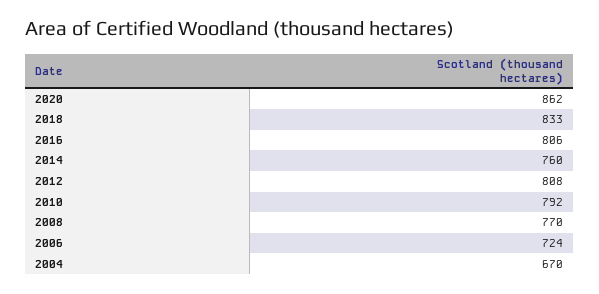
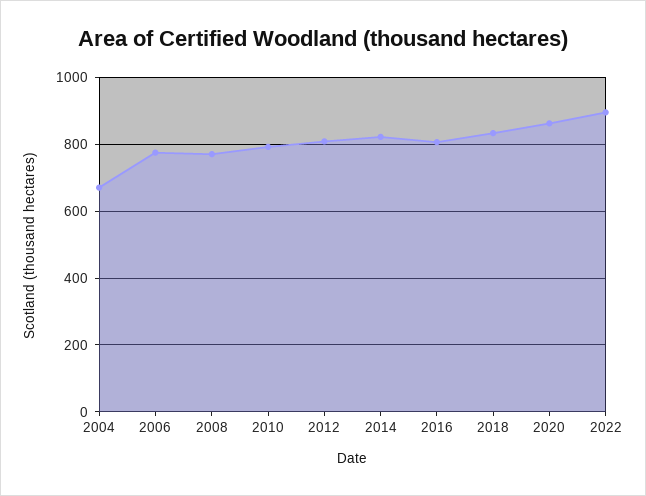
2014: 760 -> 820
2006: 724 -> 780
2022: none -> 900

